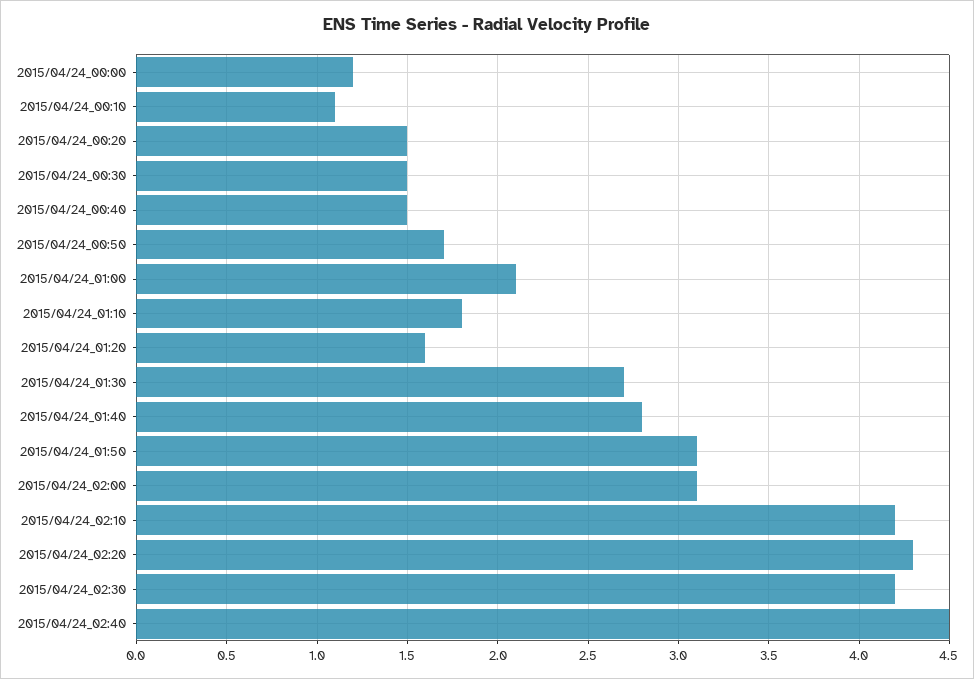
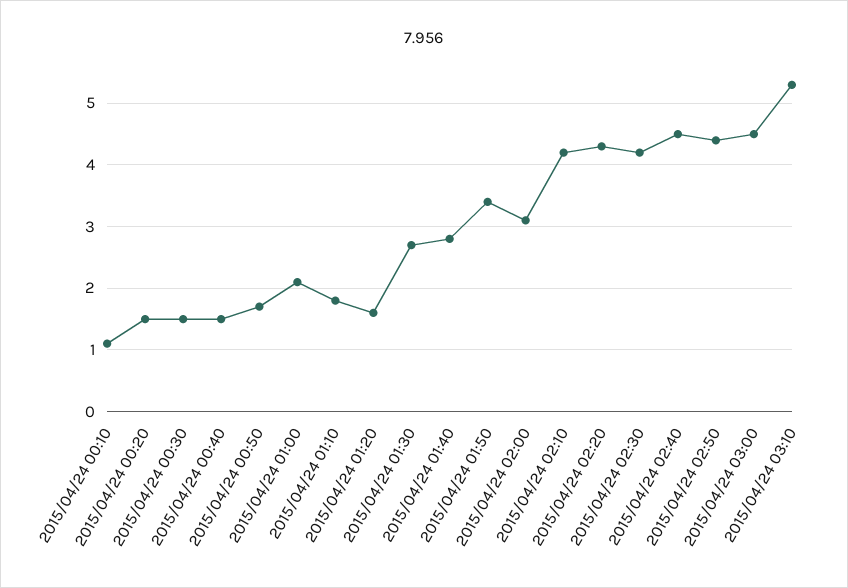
2015/04/24_00:00: 1.2 -> none
2015/04/24_01:50: 3.1 -> 3.4
2015/04/24 02:50: none -> 4.4
2015/04/24 03:00: none -> 4.5
2015/04/24 03:10: none -> 5.3

